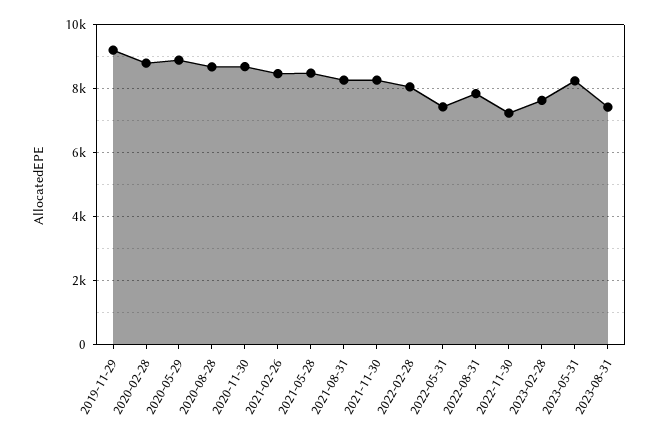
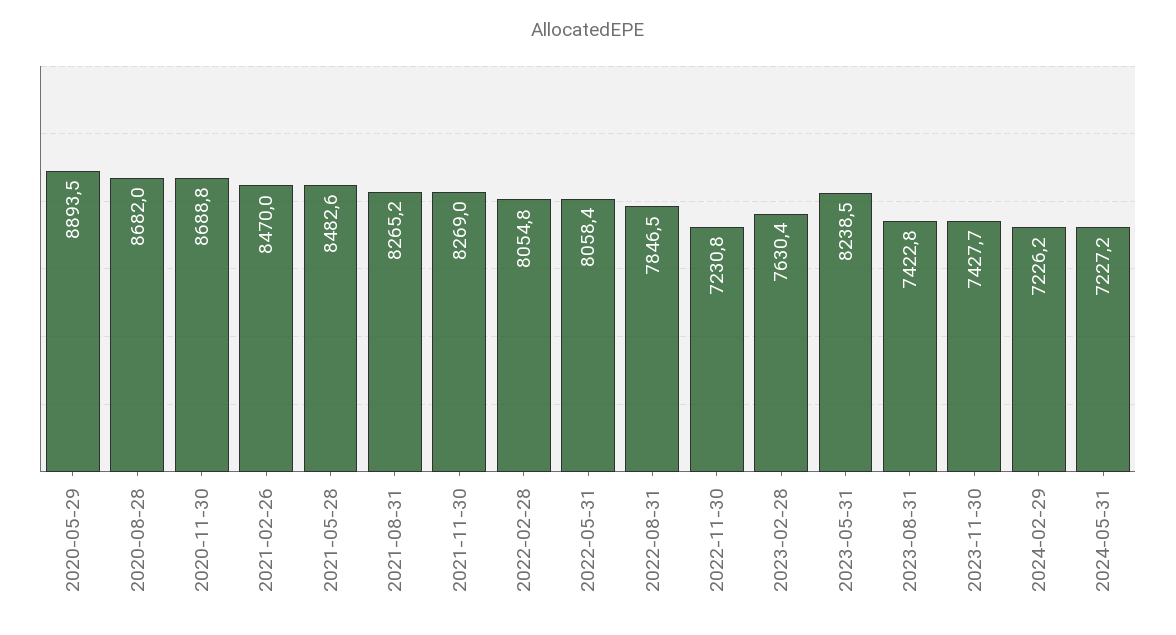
2019-11-29: 9200 -> none
2020-02-28: 8800 -> none
2022-05-31: 7400 -> 8058.4
2023-11-30: none -> 7427.7
2024-02-29: none -> 7226.2
2024-05-31: none -> 7227.2

